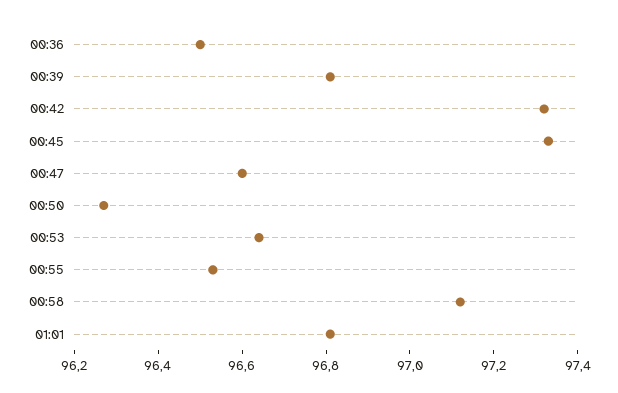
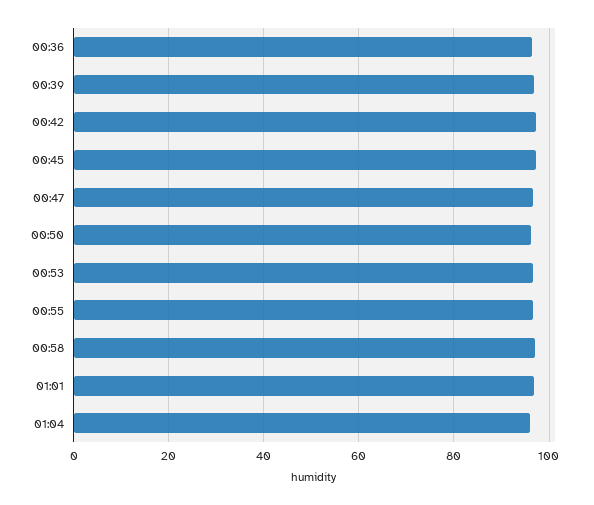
01:04: none -> 96

